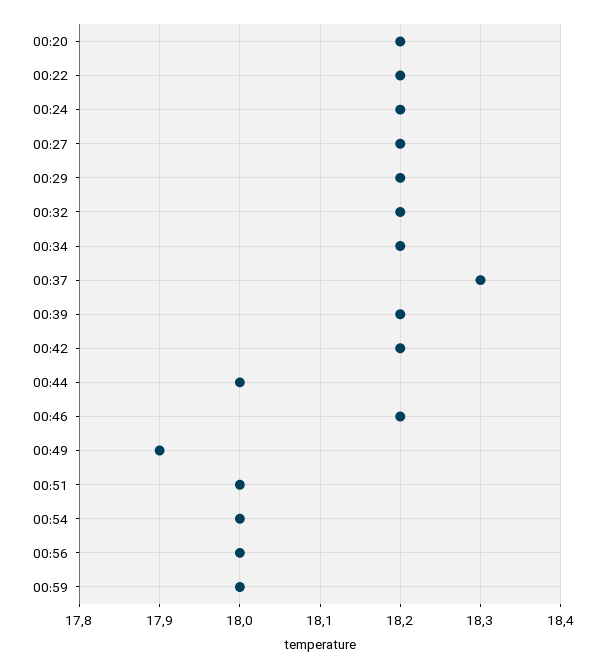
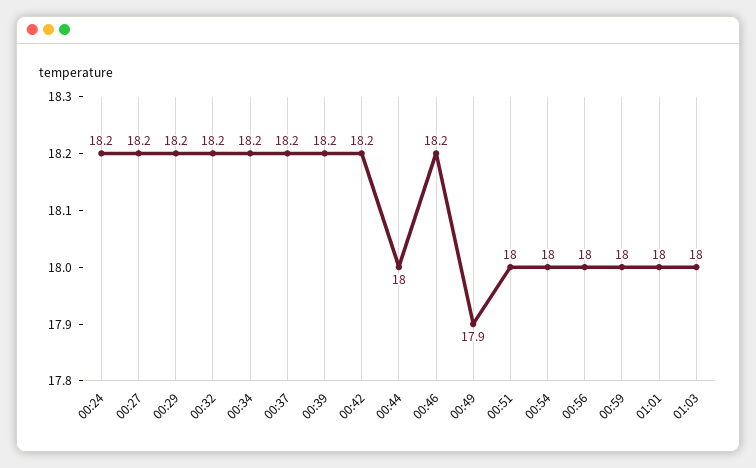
00:20: 18.2 -> none
00:22: 18.2 -> none
00:37: 18.3 -> 18.2
01:01: none -> 18
01:03: none -> 18

